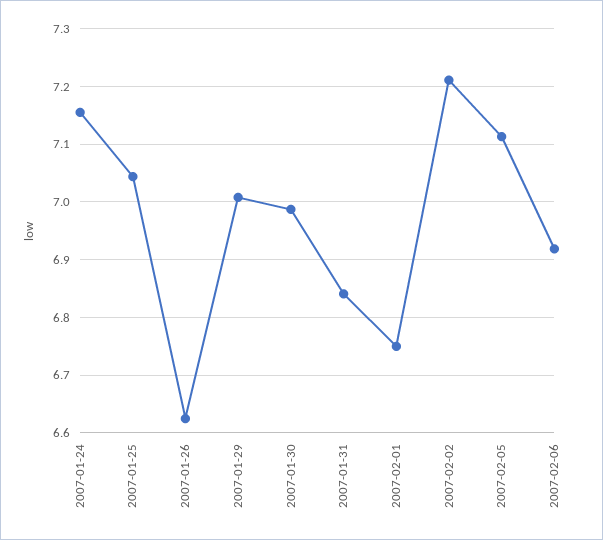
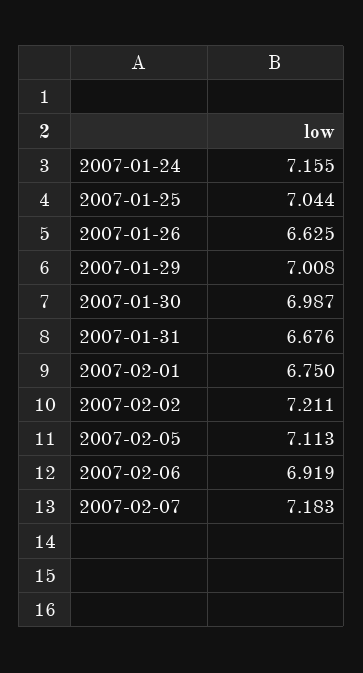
2007-01-31: 6.84 -> 6.676
2007-02-07: none -> 7.183

